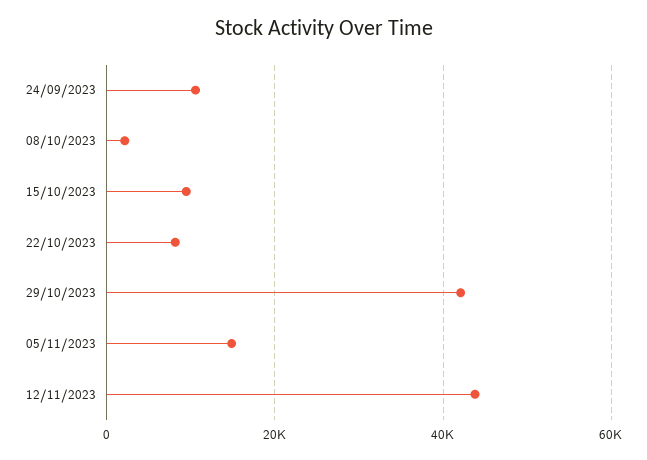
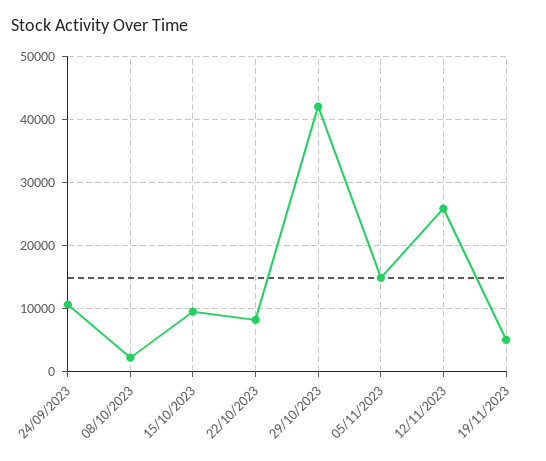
12/11/2023: 44000 -> 26000
19/11/2023: none -> 5000

